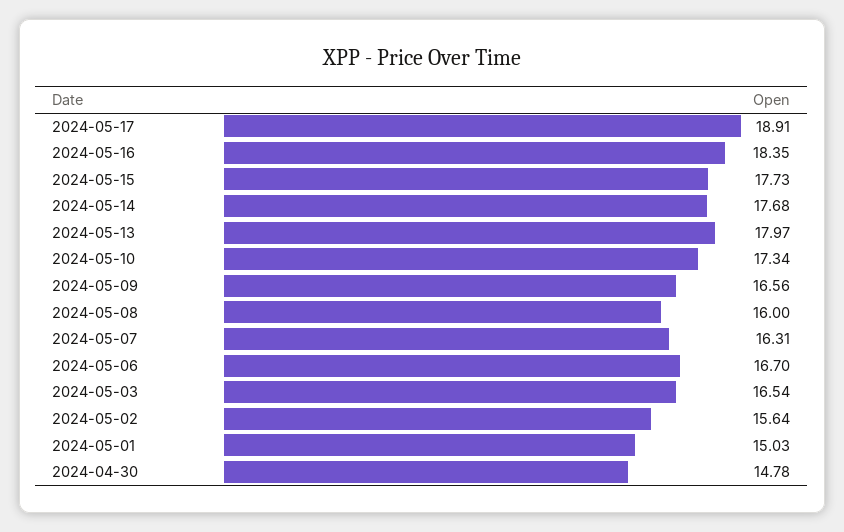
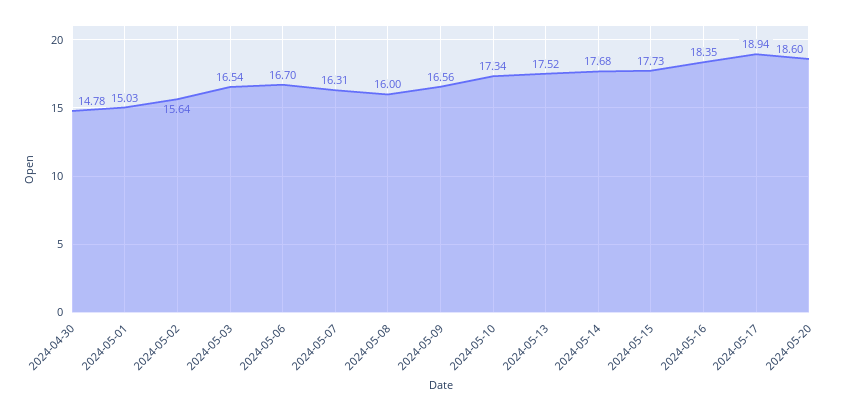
2024-05-17: 18.91 -> 18.94
2024-05-13: 17.97 -> 17.52
2024-05-20: none -> 18.6

